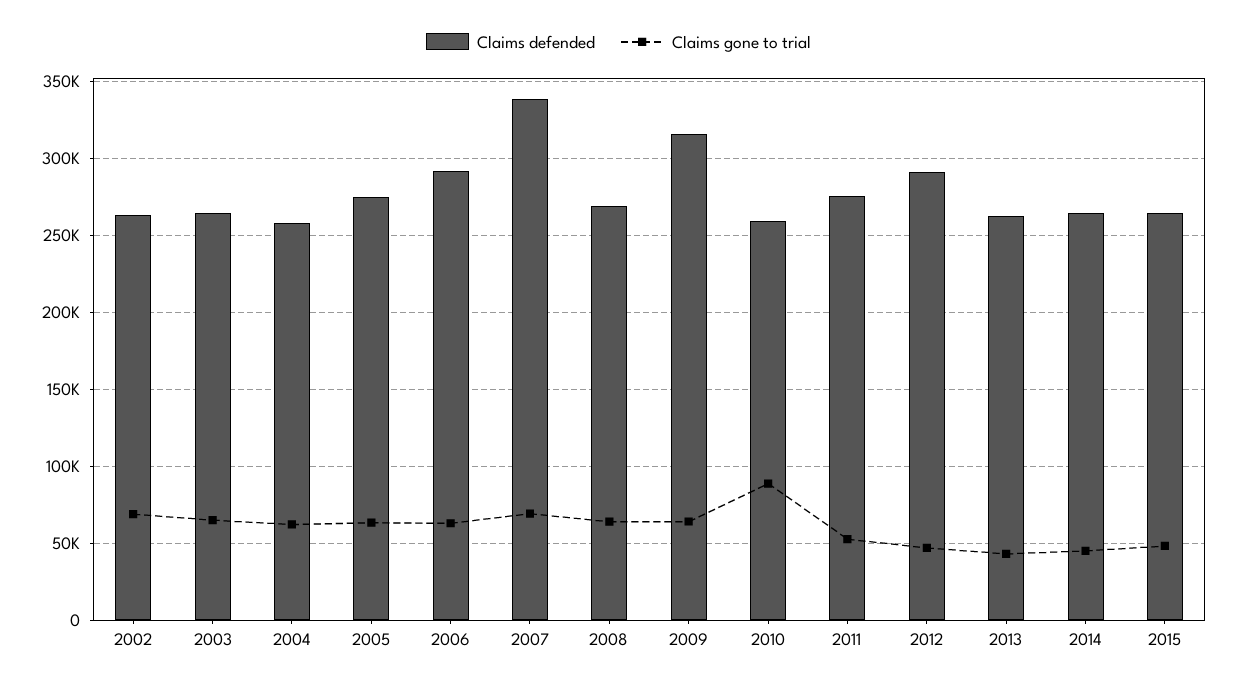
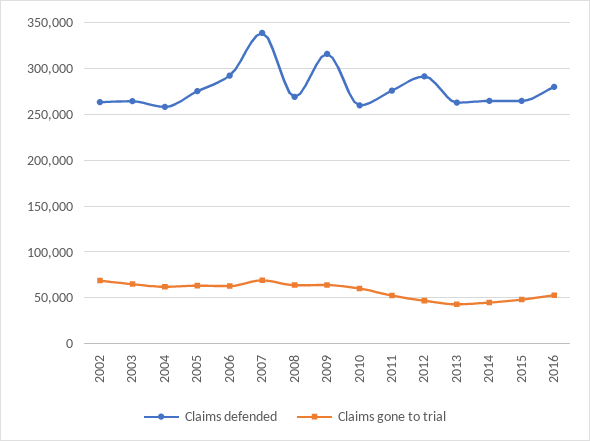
Claims gone to trial, 2010: 90000 -> 60000
Claims defended, 2016: none -> 280000
Claims gone to trial, 2016: none -> 50000

